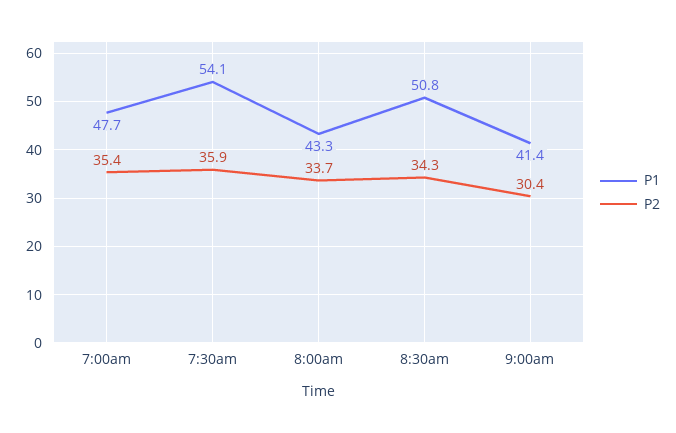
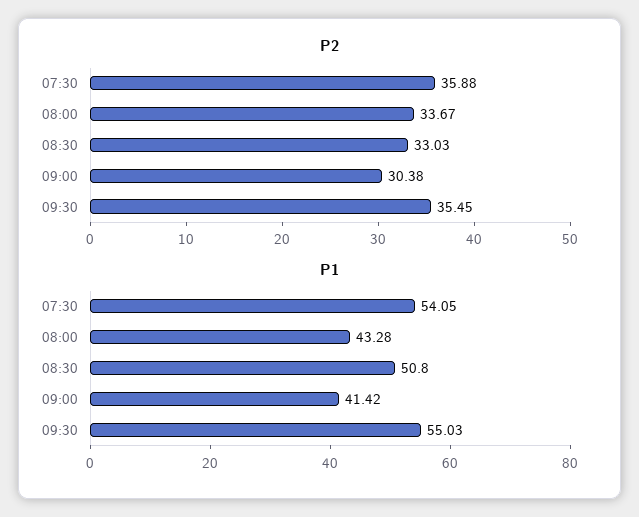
P1, 7:00am: 47.7 -> none
P2, 7:00am: 35.4 -> none
P2, 8:30am: 34.3 -> 33.03
P2, 09:30: none -> 35.45
P1, 09:30: none -> 55.03

